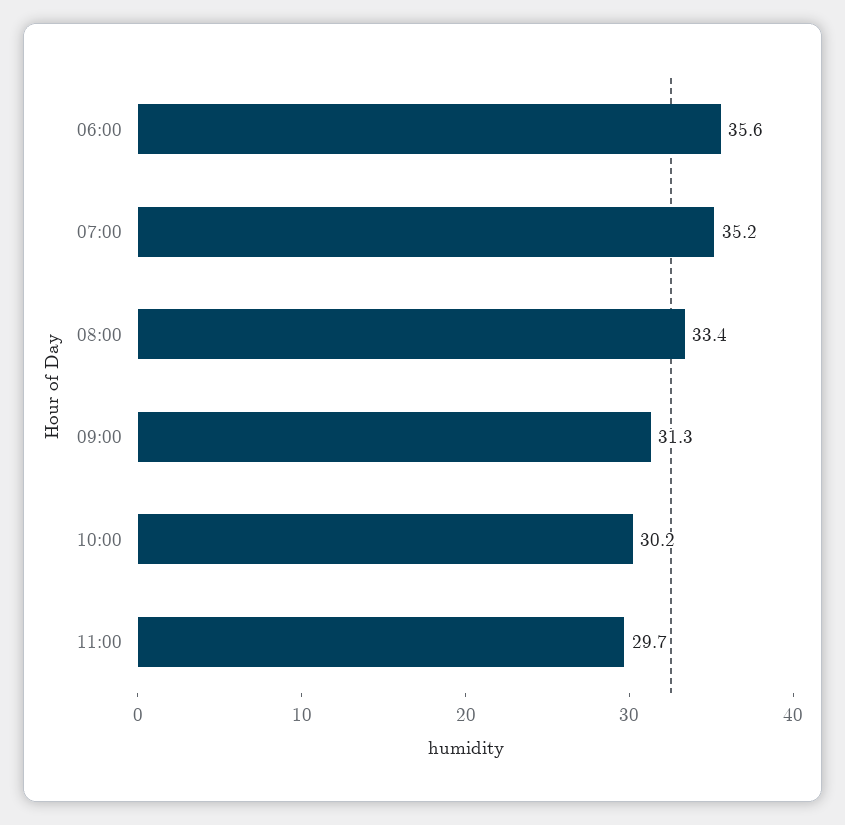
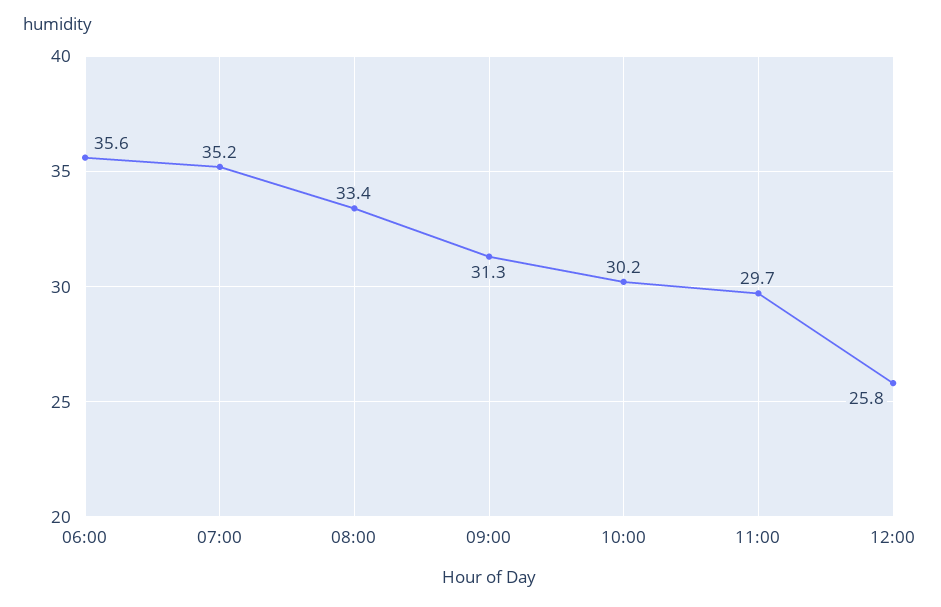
12:00: none -> 25.8

